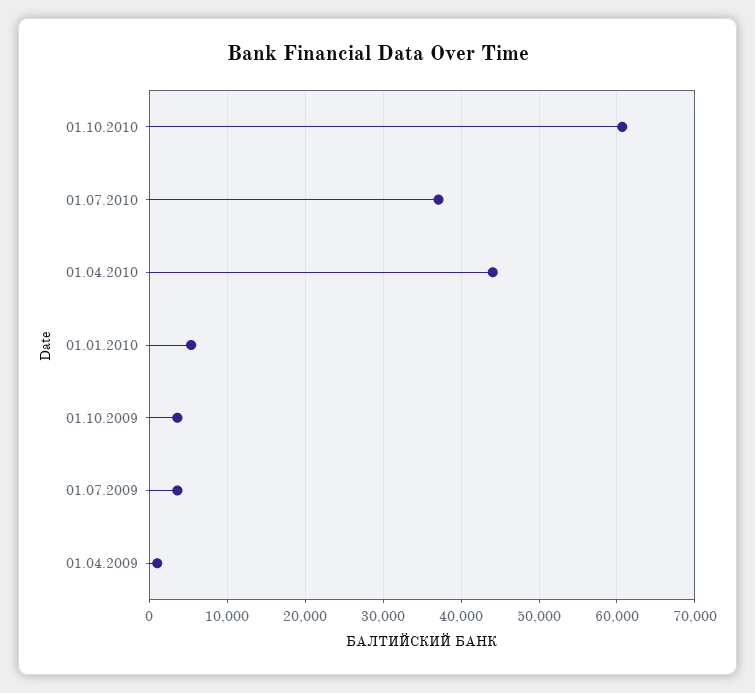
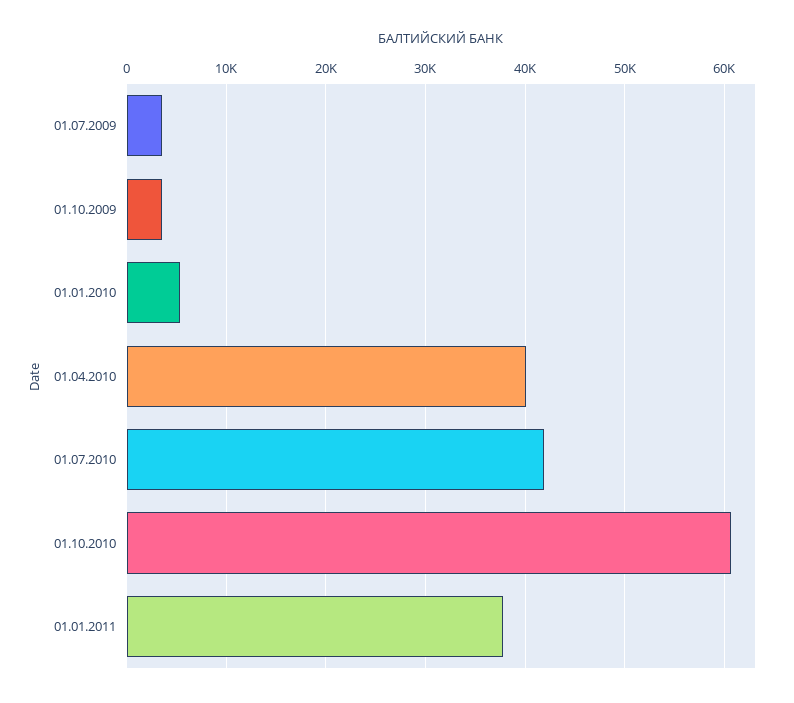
01.07.2010: 37000 -> 42000
01.04.2010: 44000 -> 40000
01.04.2009: 1000 -> none
01.01.2011: none -> 38000

